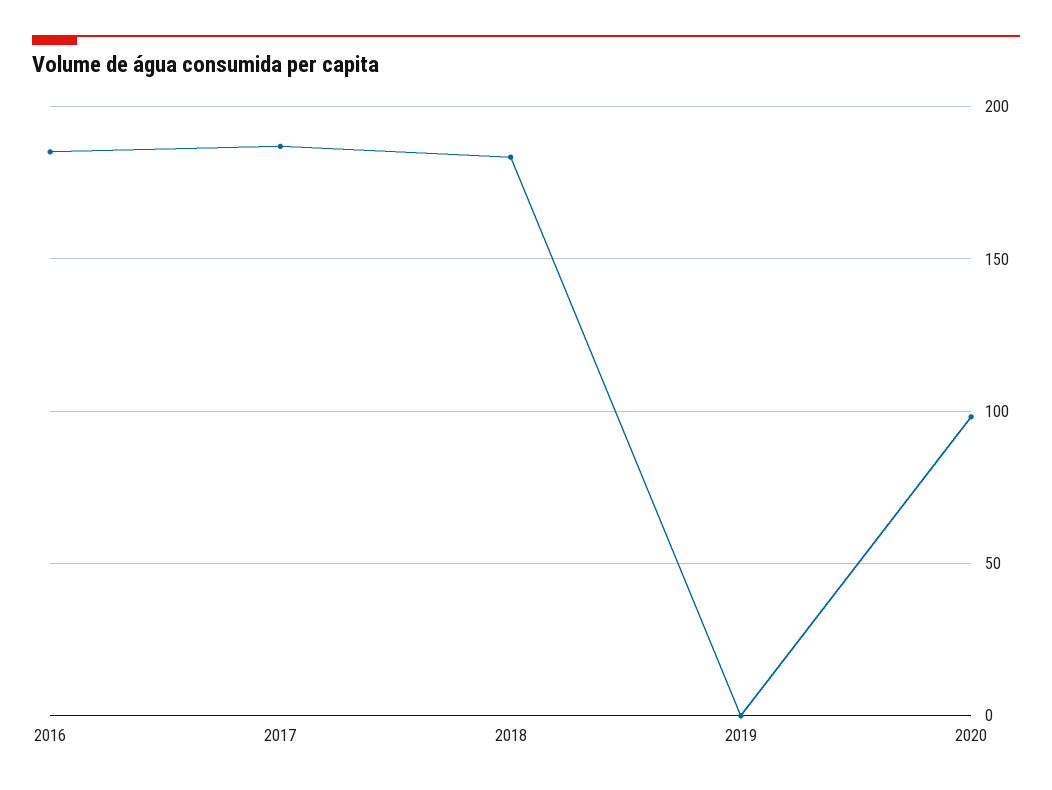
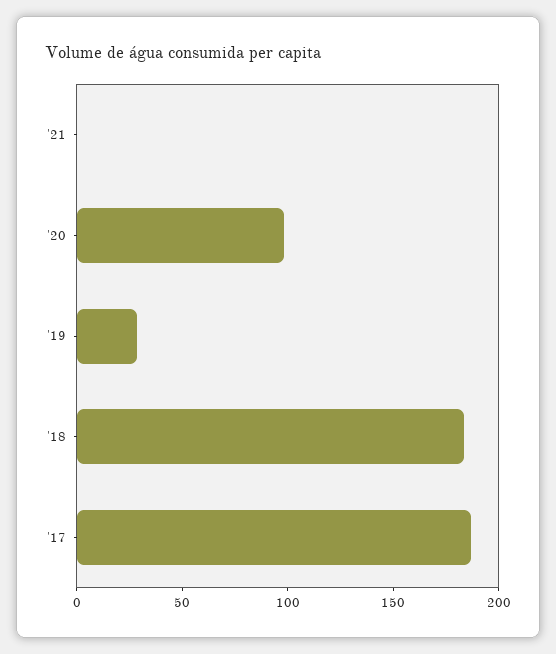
2016: 185 -> none
2019: 0 -> 30
'21: none -> 0

